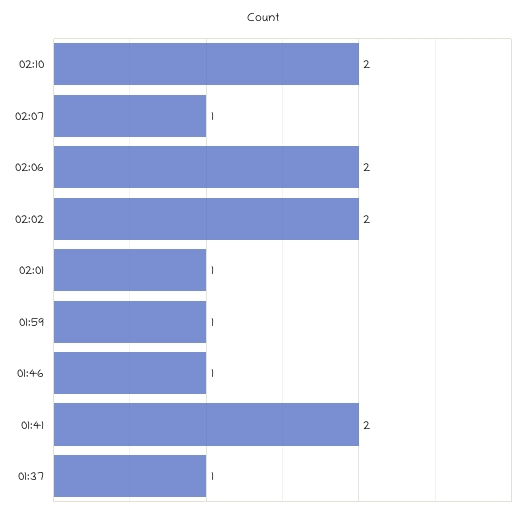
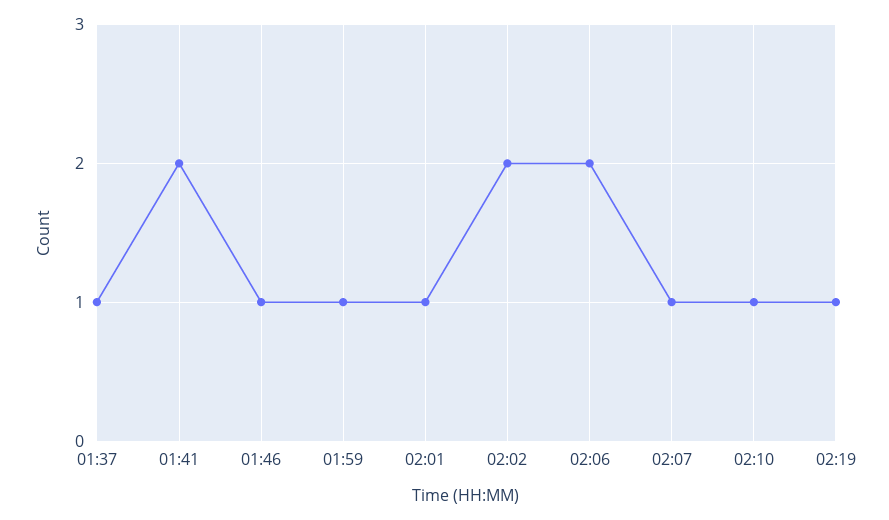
02:10: 2 -> 1
02:19: none -> 1

